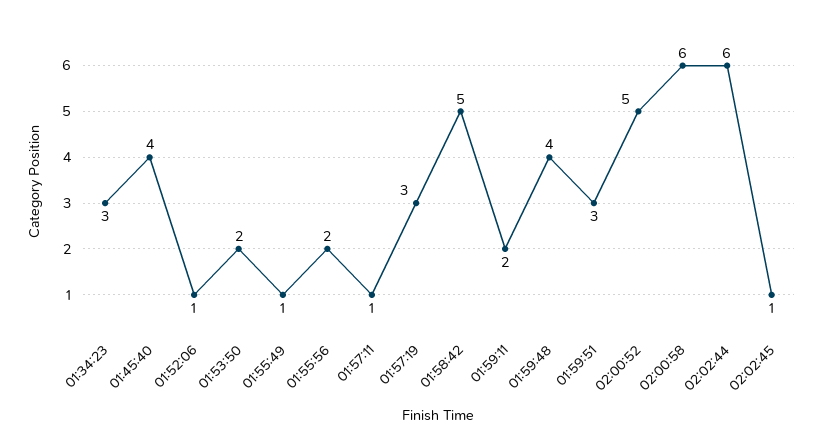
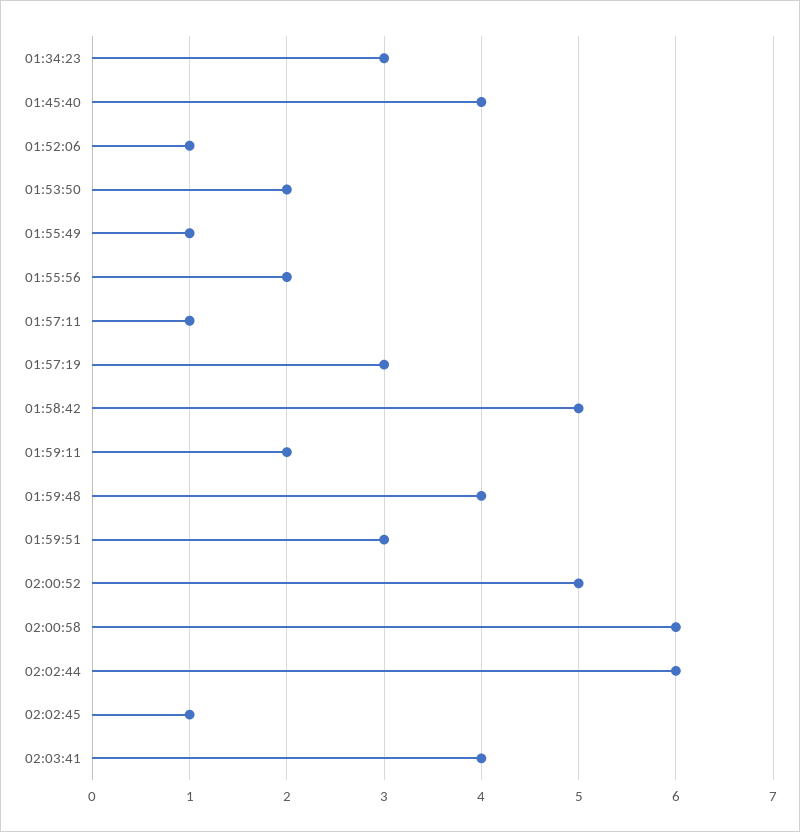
02:03:41: none -> 4

